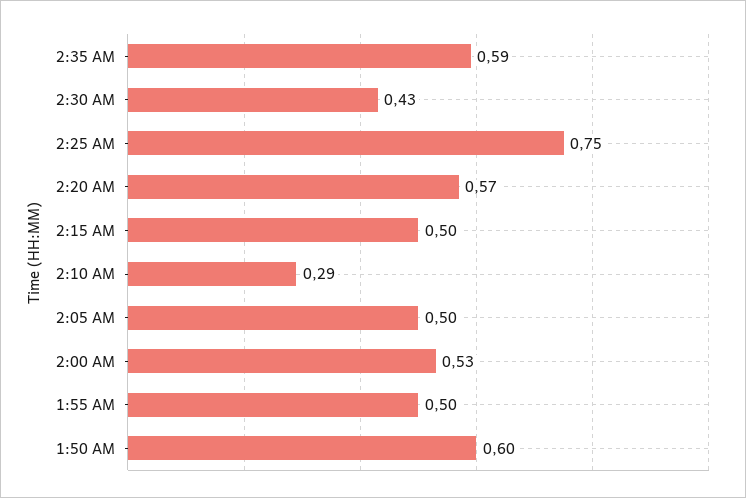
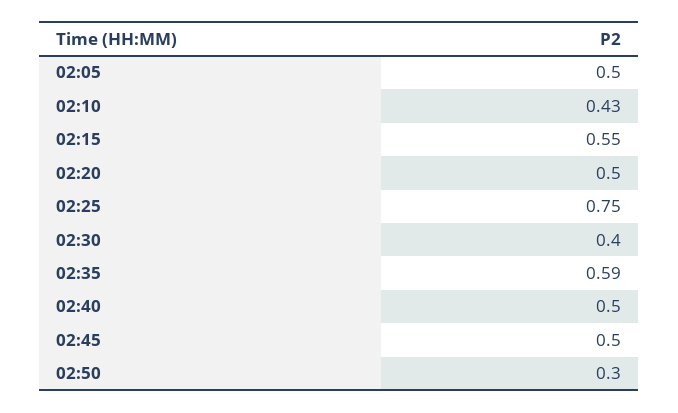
2:30 AM: 0.43 -> 0.4
2:20 AM: 0.57 -> 0.5
2:15 AM: 0.5 -> 0.55
2:10 AM: 0.29 -> 0.43
2:00 AM: 0.53 -> none
1:55 AM: 0.5 -> none
1:50 AM: 0.6 -> none
02:40: none -> 0.5
02:45: none -> 0.5
02:50: none -> 0.3

